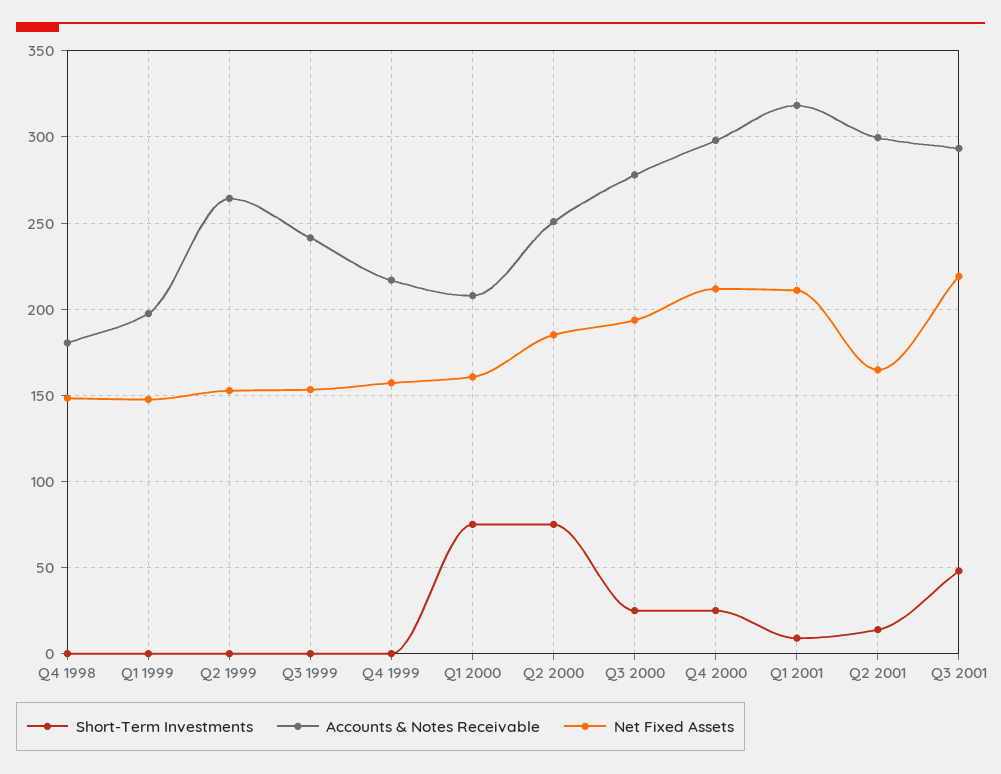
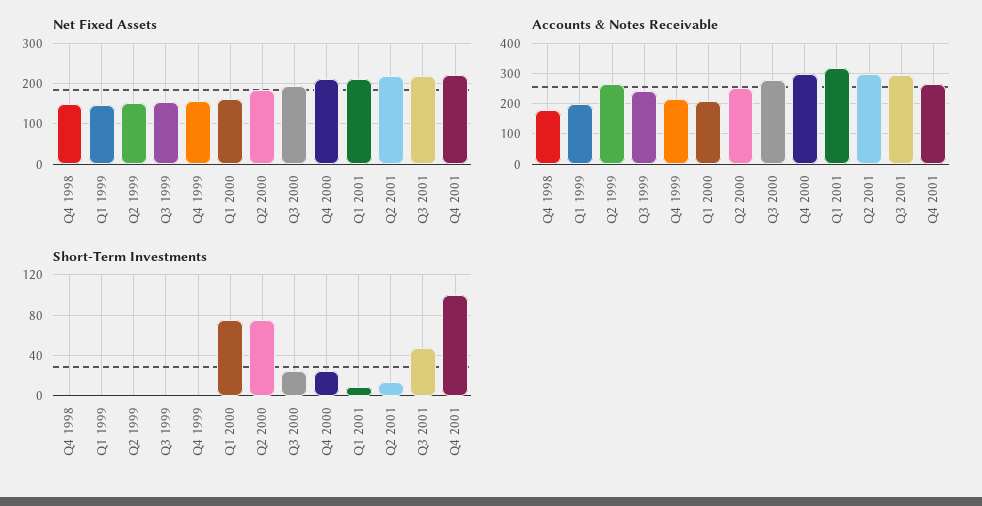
Net Fixed Assets, Q2 2001: 165 -> 220
Net Fixed Assets, Q4 2001: none -> 220
Accounts & Notes Receivable, Q4 2001: none -> 260
Short-Term Investments, Q4 2001: none -> 100

